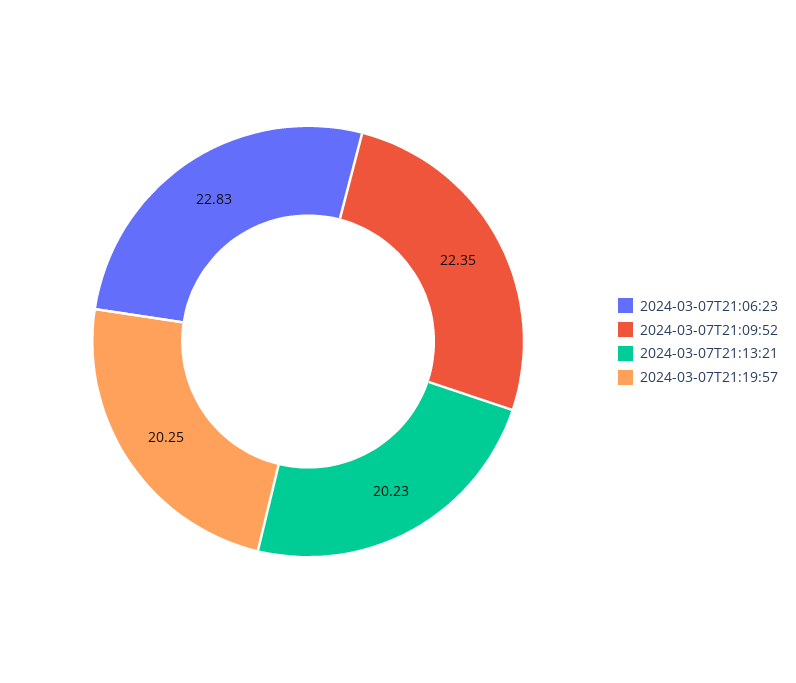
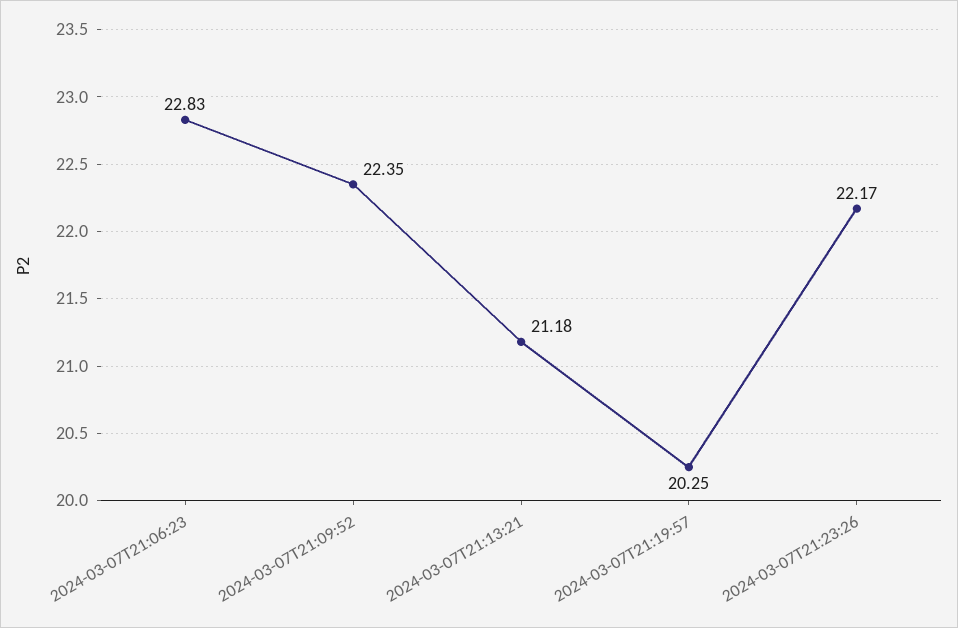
2024-03-07T21:13:21: 20.23 -> 21.18
2024-03-07T21:23:26: none -> 22.17

